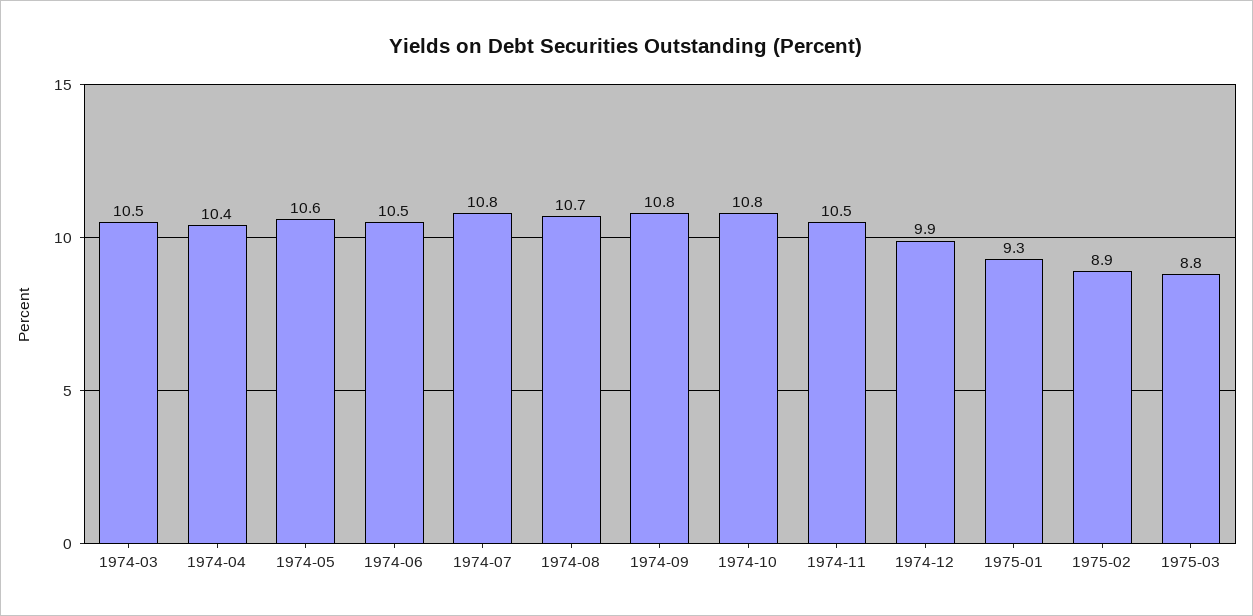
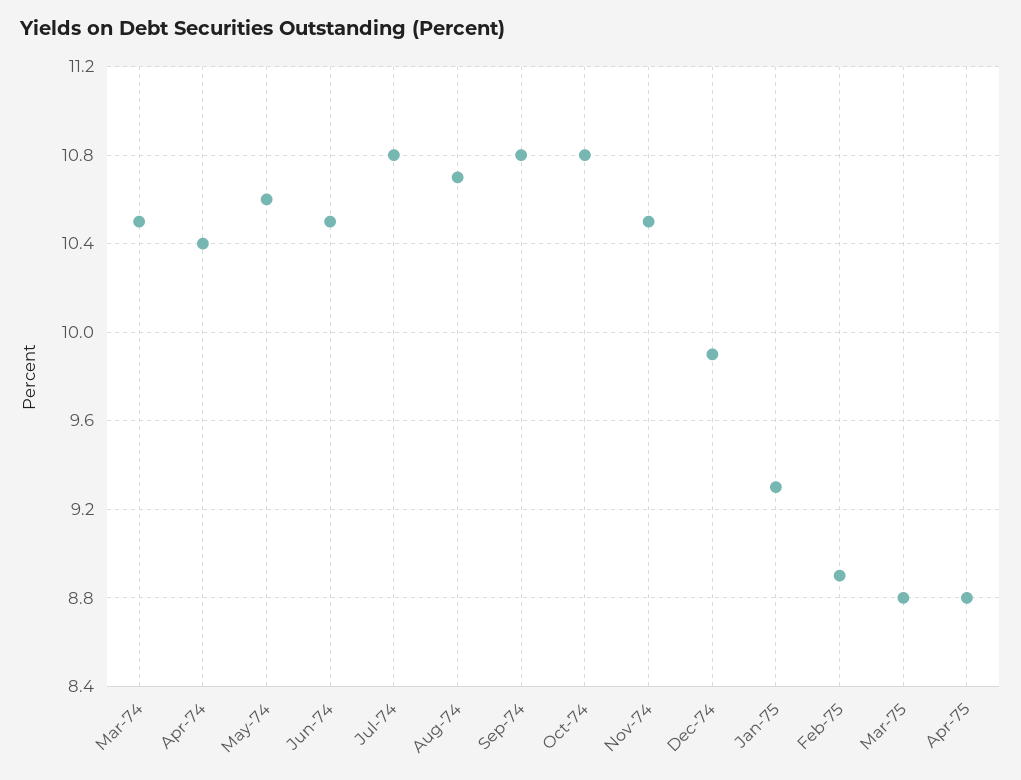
Apr-75: none -> 8.8

